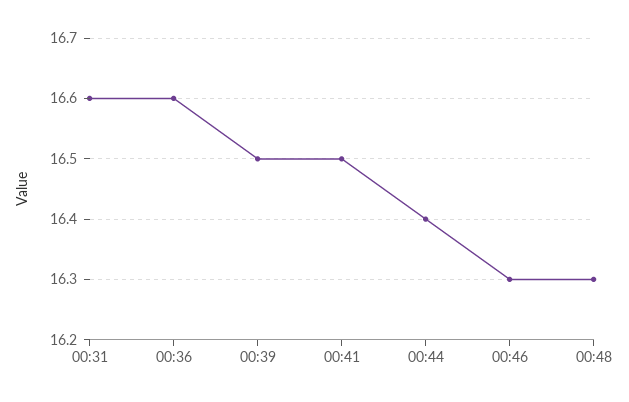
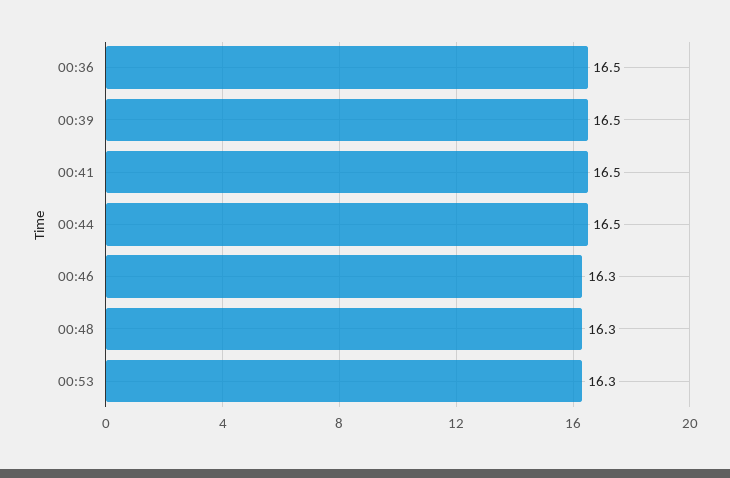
00:31: 16.6 -> none
00:36: 16.6 -> 16.5
00:44: 16.4 -> 16.5
00:53: none -> 16.3

